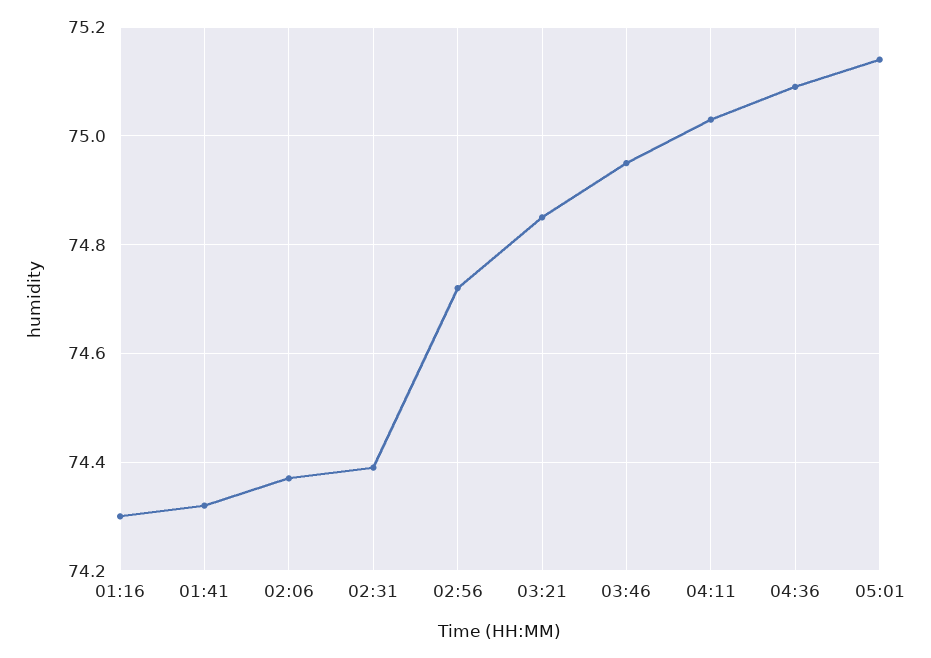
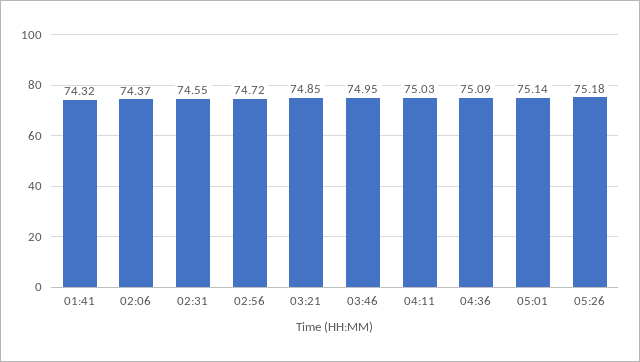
01:16: 74.3 -> none
02:31: 74.4 -> 74.55
05:26: none -> 75.18

